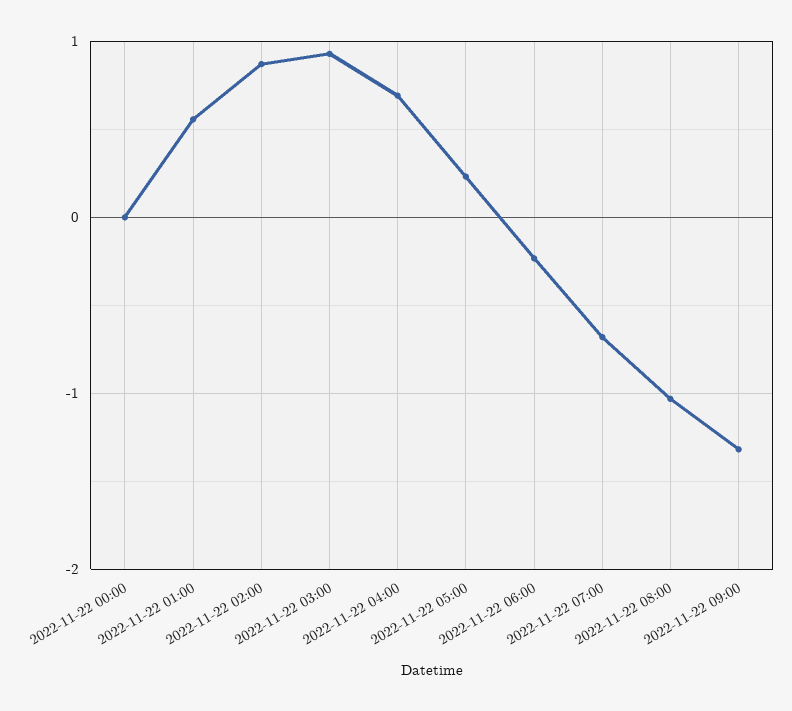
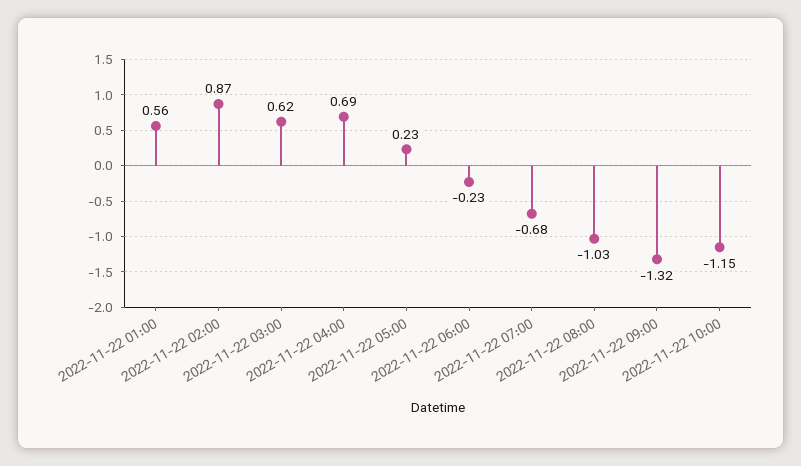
2022-11-22 00:00: 0 -> none
2022-11-22 03:00: 0.9 -> 0.62
2022-11-22 10:00: none -> -1.15

